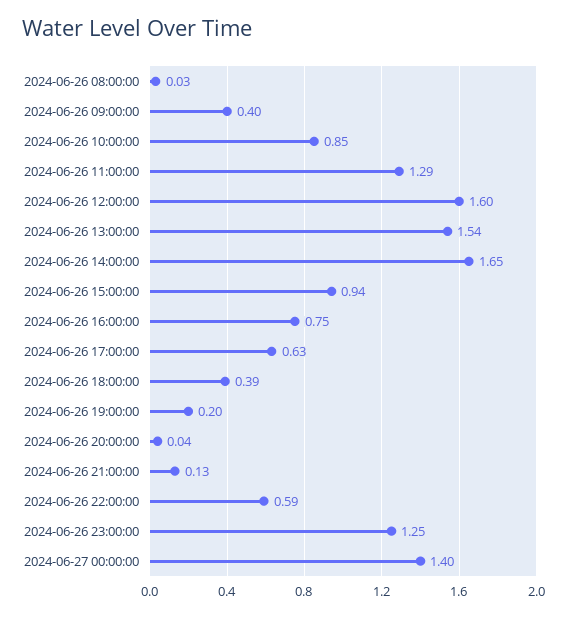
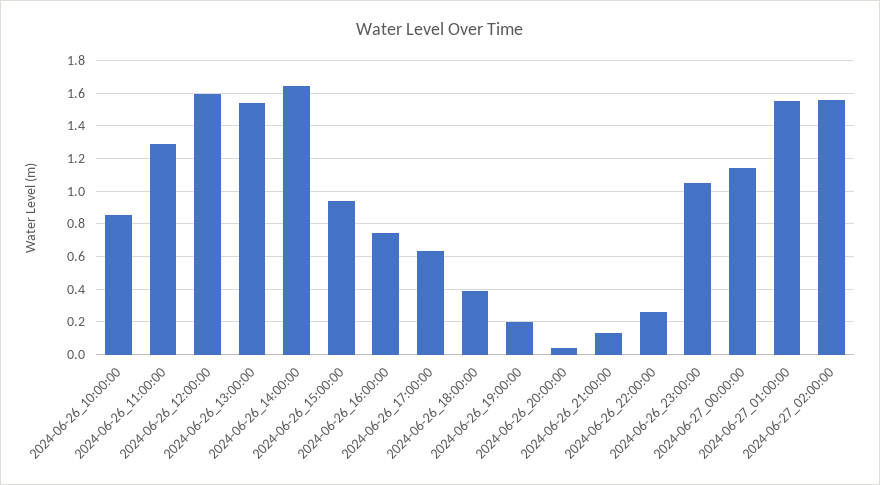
2024-06-26 08:00:00: 0.03 -> none
2024-06-26 09:00:00: 0.4 -> none
2024-06-26 22:00:00: 0.59 -> 0.25
2024-06-26 23:00:00: 1.25 -> 1.05
2024-06-27 00:00:00: 1.4 -> 1.15
2024-06-27_01:00:00: none -> 1.55
2024-06-27_02:00:00: none -> 1.55

